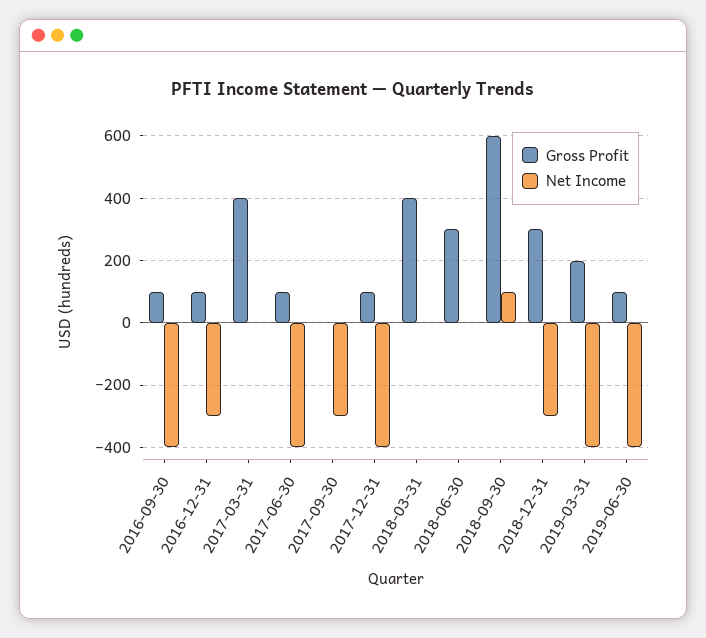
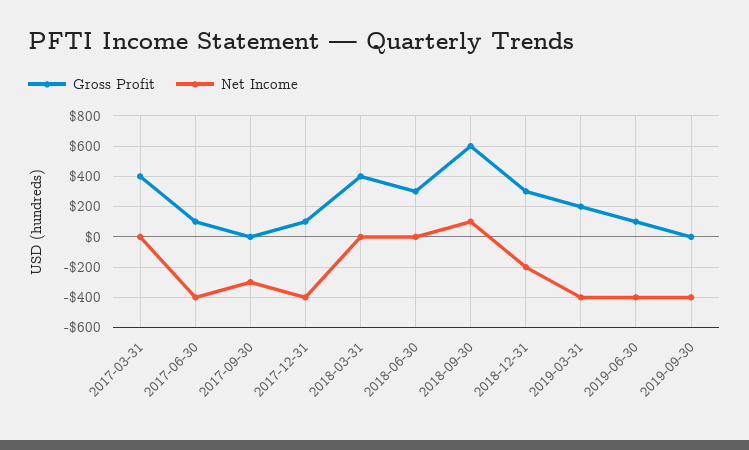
Gross Profit, 2016-09-30: 100 -> none
Net Income, 2016-09-30: -400 -> none
Gross Profit, 2016-12-31: 100 -> none
Net Income, 2016-12-31: -300 -> none
Net Income, 2018-12-31: -300 -> -200
Gross Profit, 2019-09-30: none -> 0
Net Income, 2019-09-30: none -> -400

